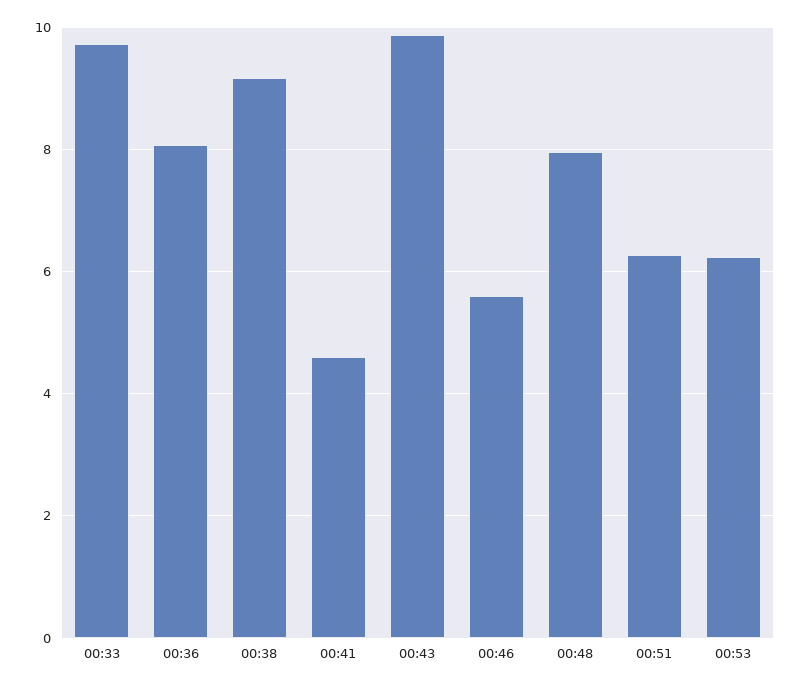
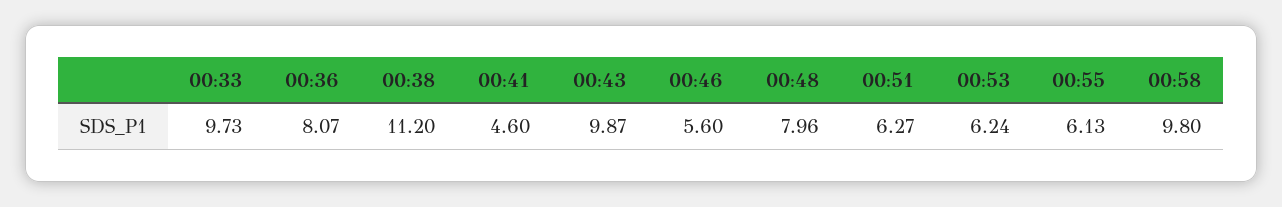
00:38: 9.2 -> 11.2
00:55: none -> 6.13
00:58: none -> 9.8

